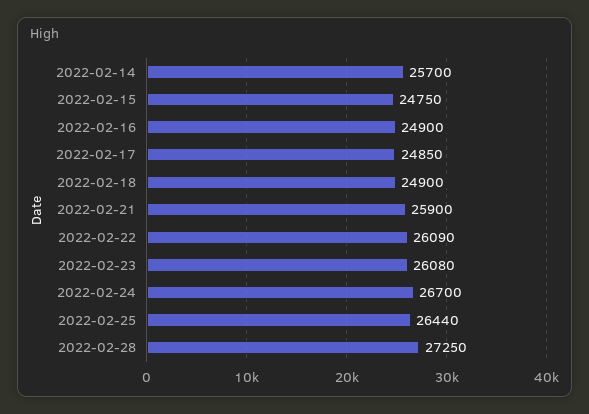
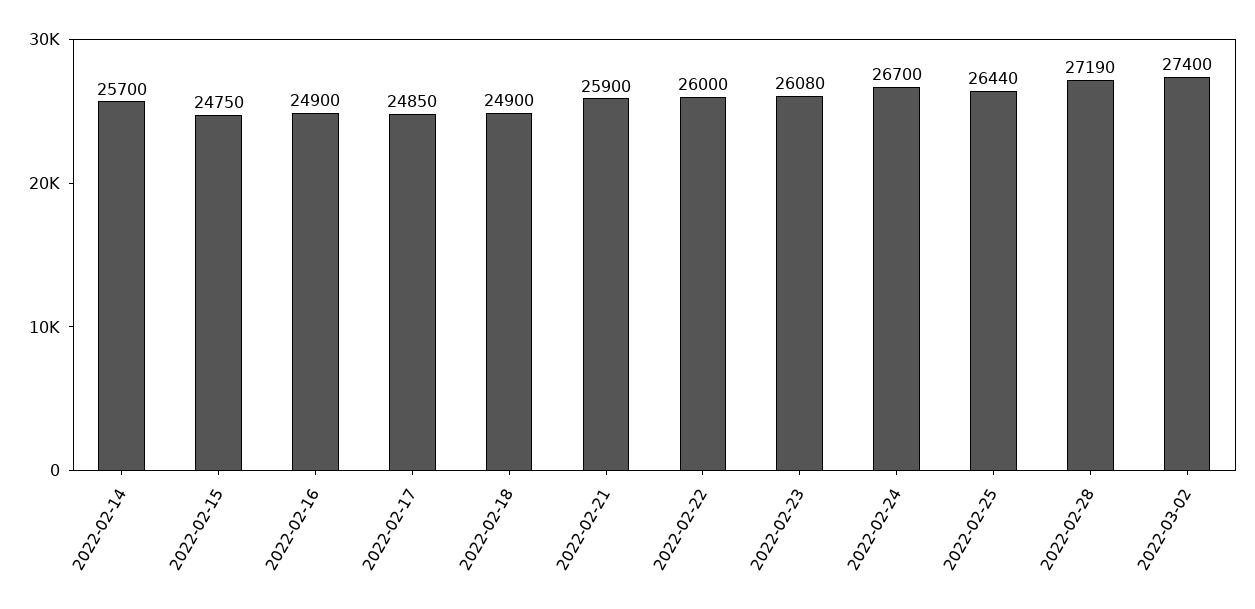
2022-02-22: 26090 -> 26000
2022-02-28: 27250 -> 27190
2022-03-02: none -> 27400

